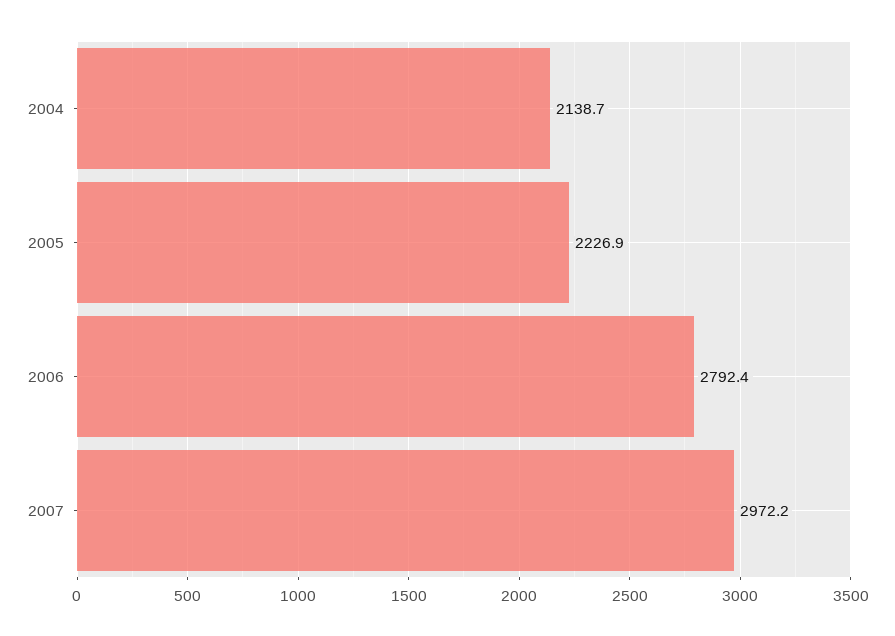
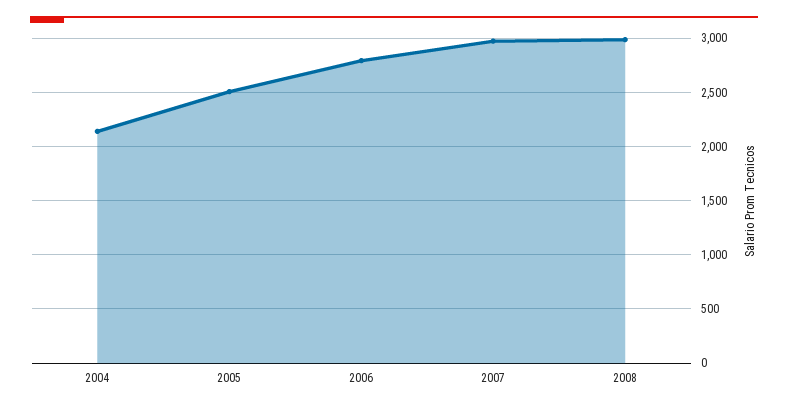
2005: 2226.9 -> 2500
2008: none -> 3000

